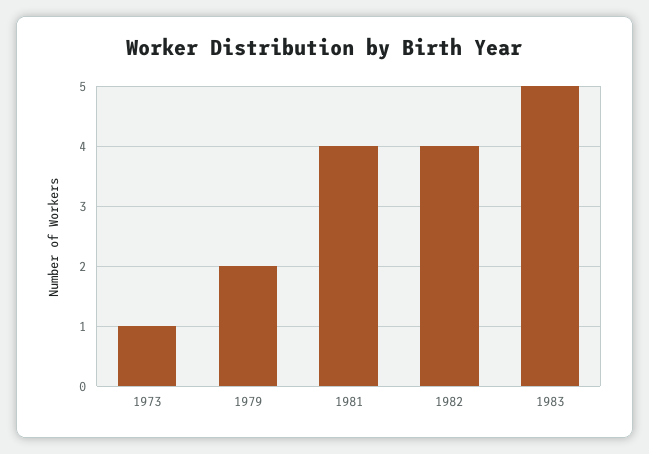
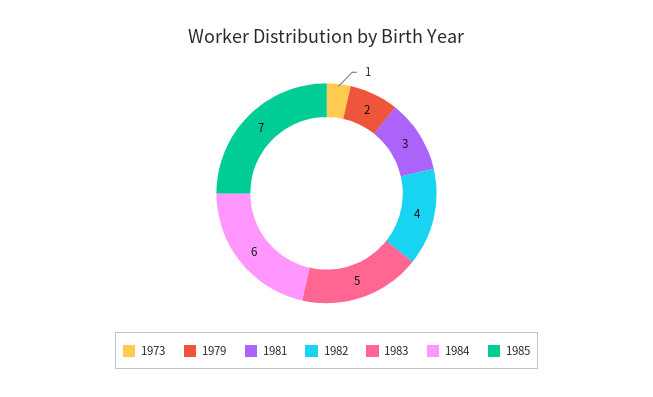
1981: 4 -> 3
1984: none -> 6
1985: none -> 7

